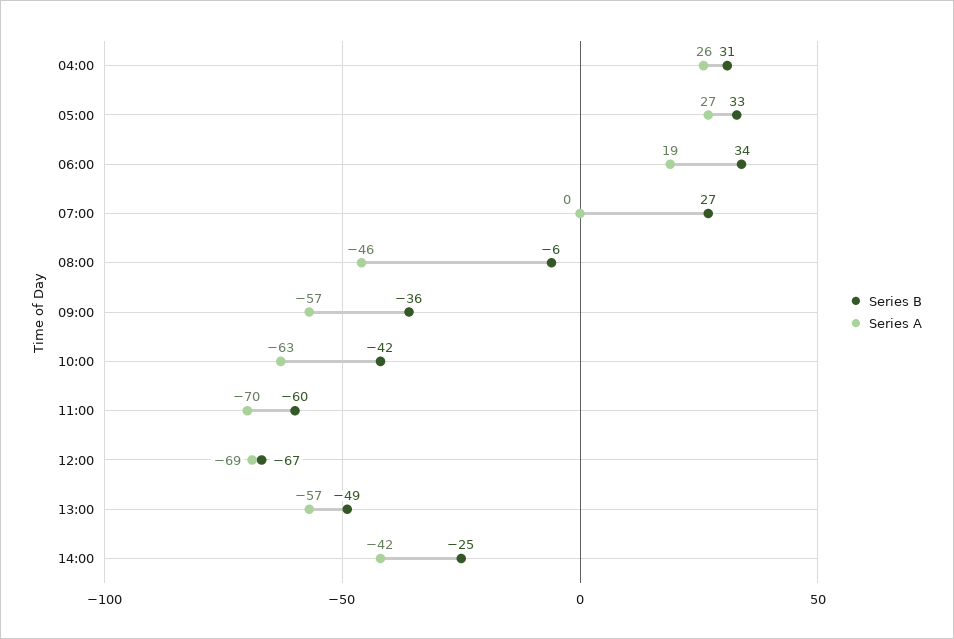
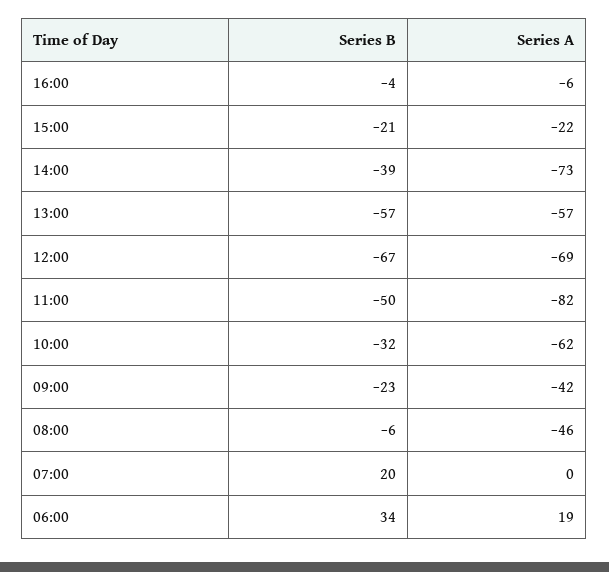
Series B, 04:00: 31 -> none
Series A, 04:00: 26 -> none
Series B, 05:00: 33 -> none
Series A, 05:00: 27 -> none
Series B, 07:00: 27 -> 20
Series B, 09:00: -36 -> -23
Series A, 09:00: -57 -> -42
Series B, 10:00: -42 -> -32
Series A, 10:00: -63 -> -62
Series B, 11:00: -60 -> -50
Series A, 11:00: -70 -> -82
Series B, 13:00: -49 -> -57
Series B, 14:00: -25 -> -39
Series A, 14:00: -42 -> -73
Series B, 16:00: none -> -4
Series A, 16:00: none -> -6
Series B, 15:00: none -> -21
Series A, 15:00: none -> -22

